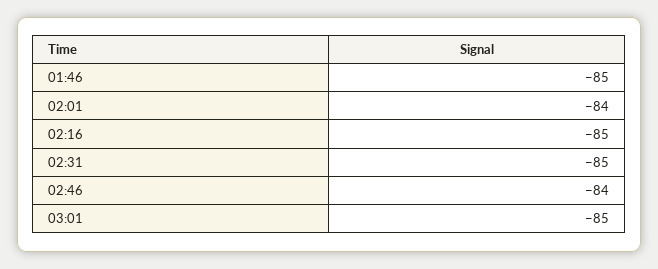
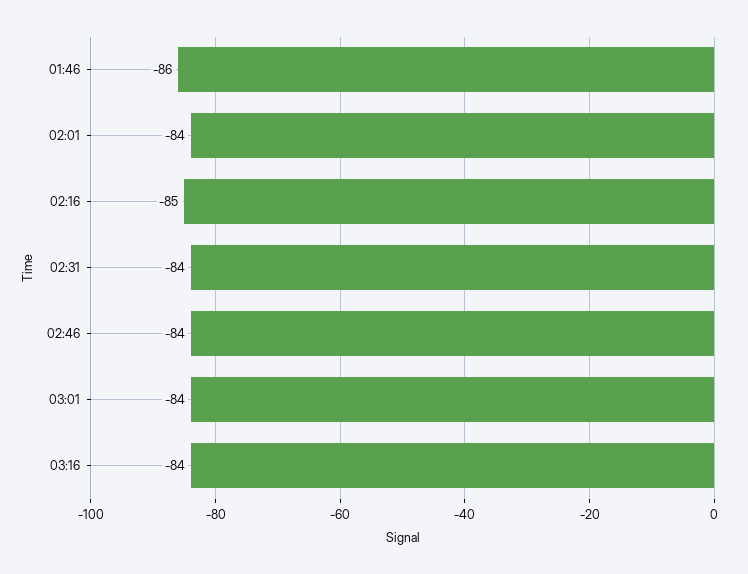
01:46: -85 -> -86
02:31: -85 -> -84
03:01: -85 -> -84
03:16: none -> -84

